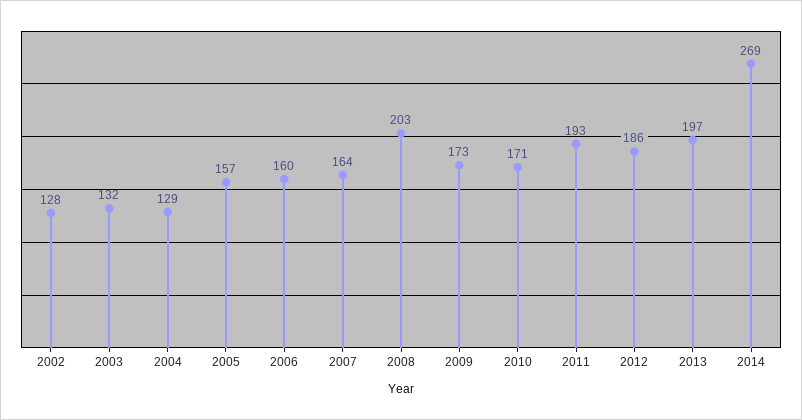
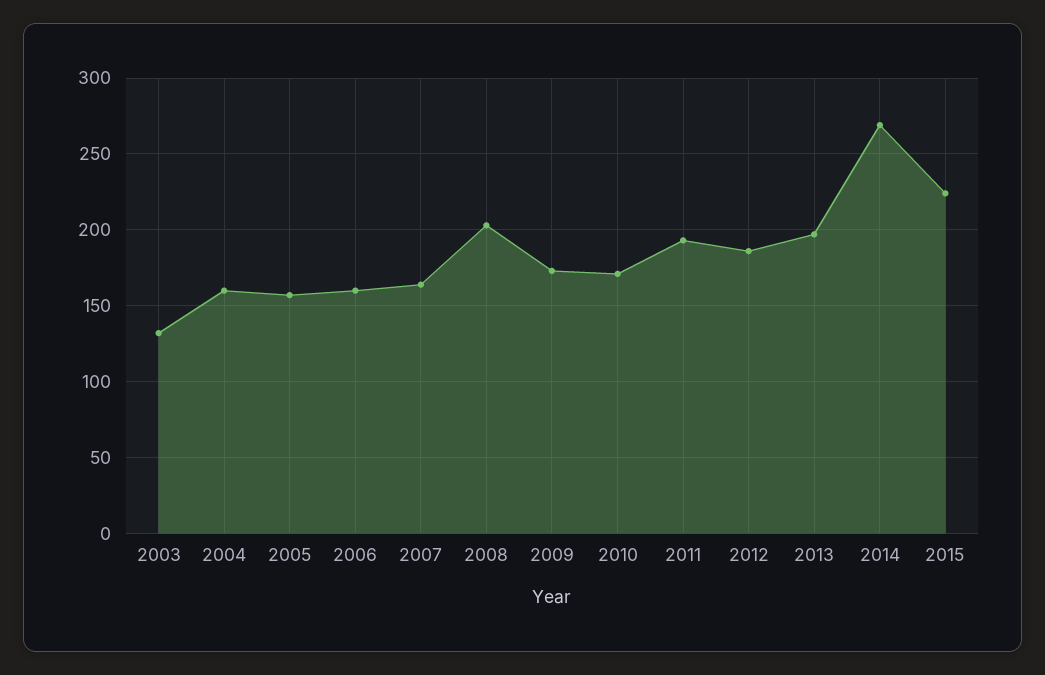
2002: 128 -> none
2004: 129 -> 160
2015: none -> 225

